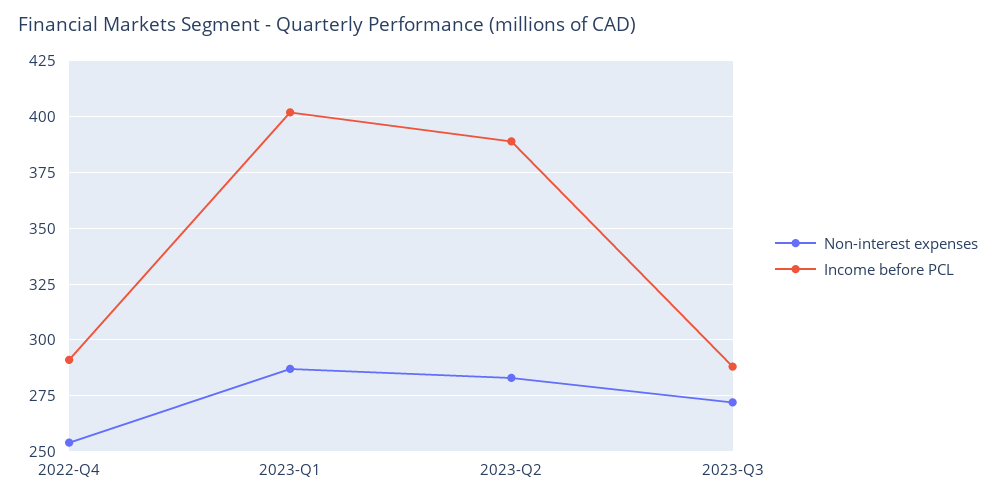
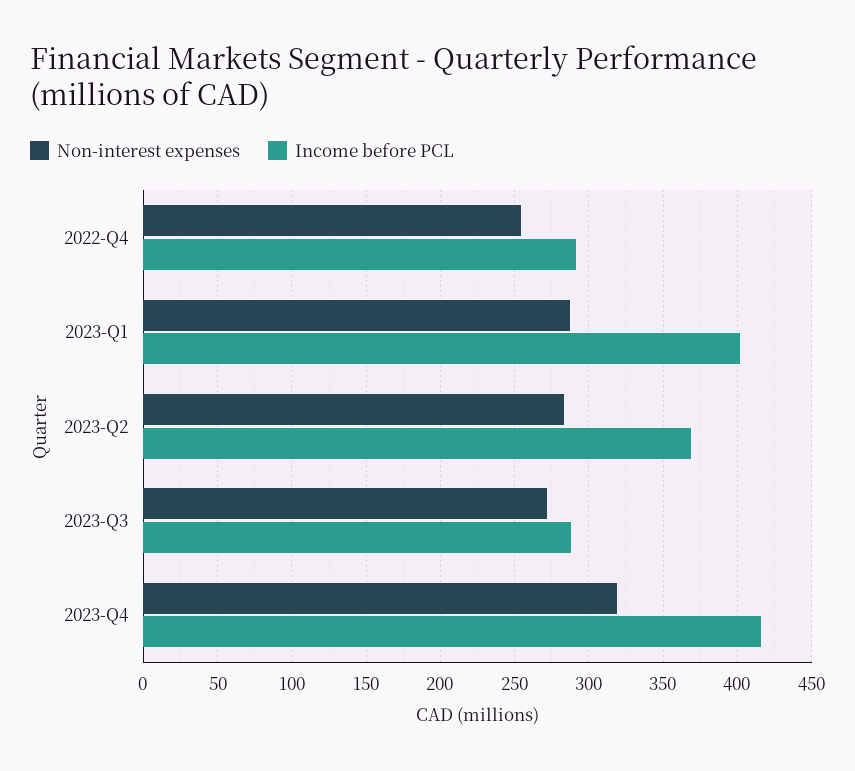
Income before PCL, 2023-Q2: 390 -> 370
Non-interest expenses, 2023-Q4: none -> 320
Income before PCL, 2023-Q4: none -> 415

